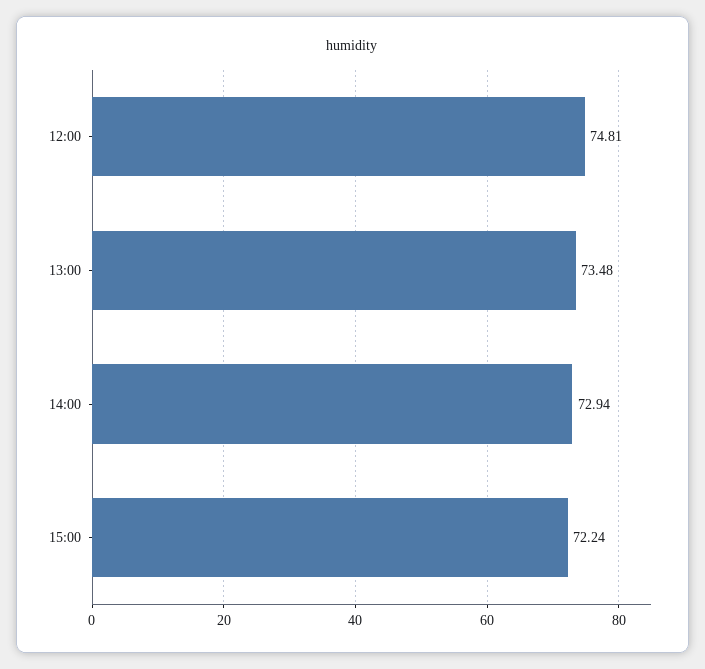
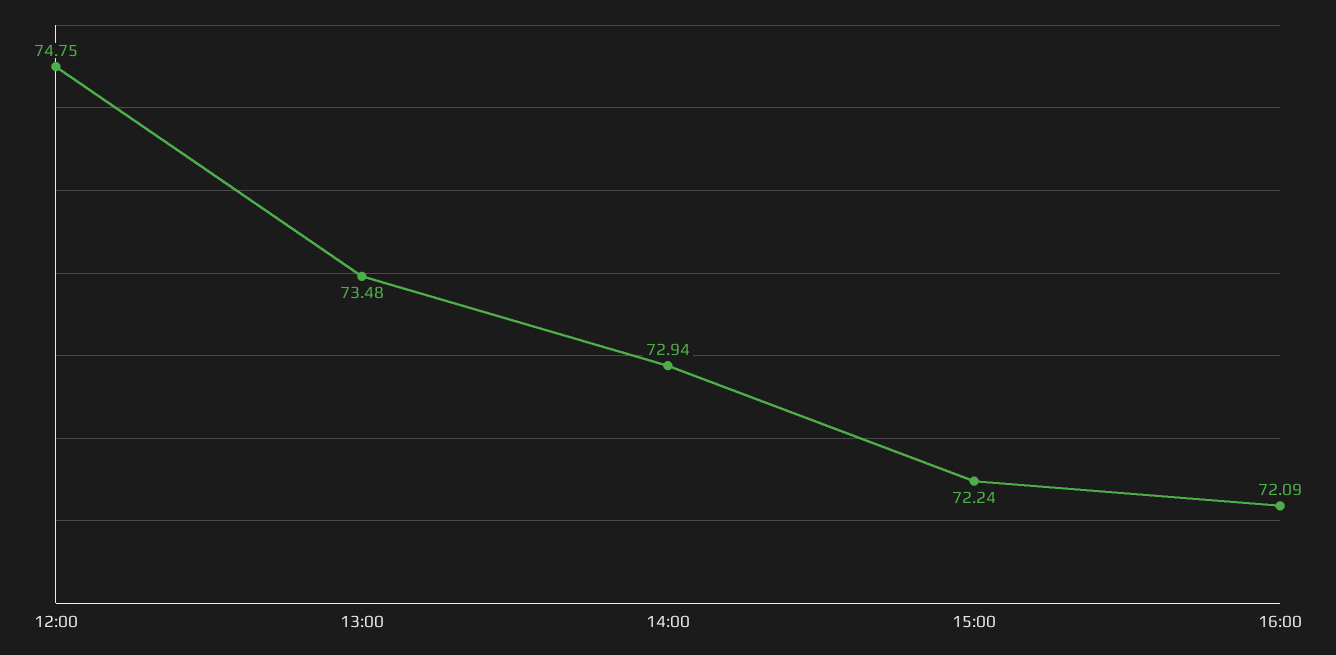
12:00: 74.81 -> 74.75
16:00: none -> 72.09

